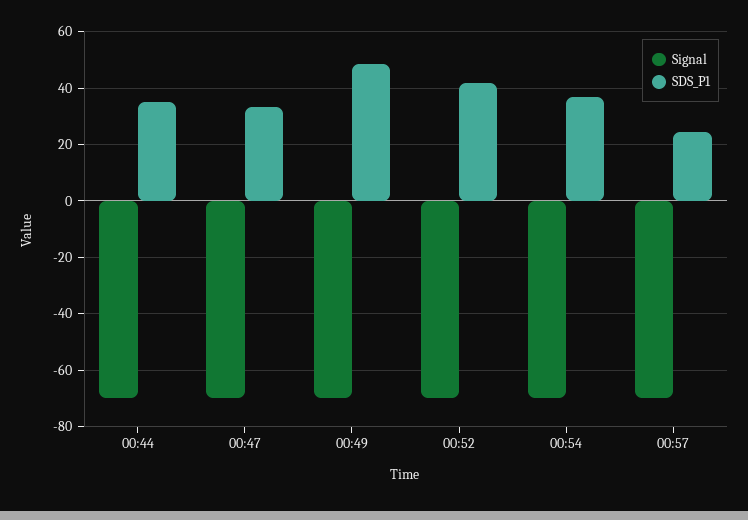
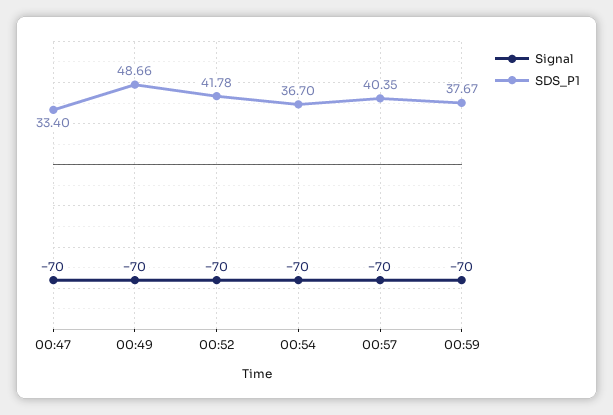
Signal, 00:44: -70 -> none
SDS_P1, 00:44: 35 -> none
SDS_P1, 00:57: 25 -> 40.35
Signal, 00:59: none -> -70
SDS_P1, 00:59: none -> 37.67

